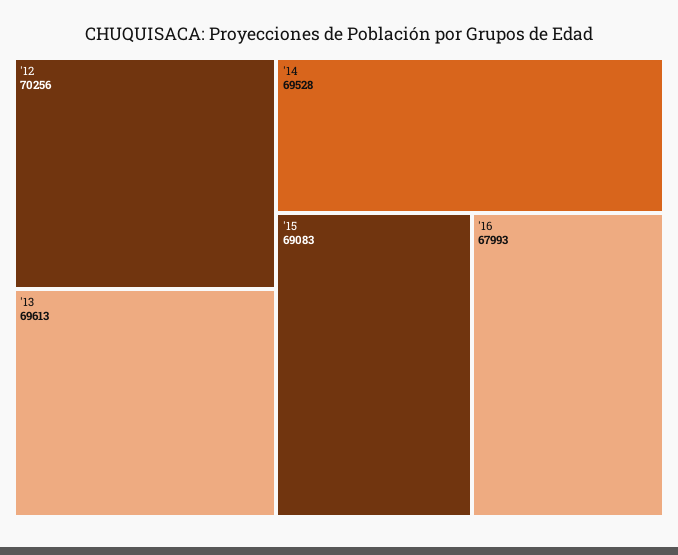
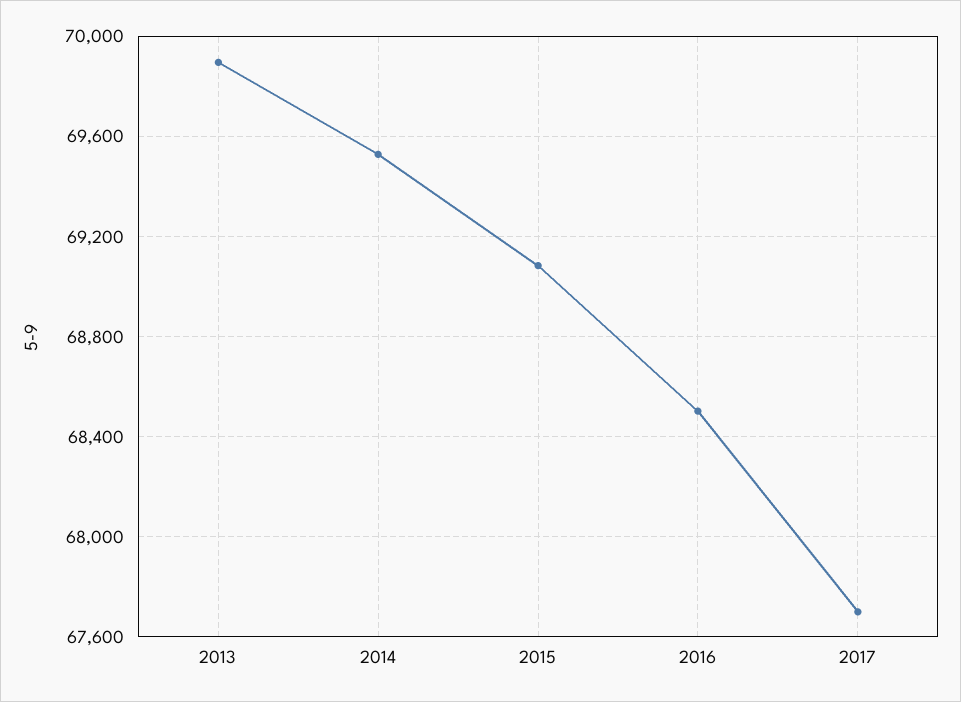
'12: 70256 -> none
'13: 69613 -> 69900
'16: 67993 -> 68500
2017: none -> 67700

